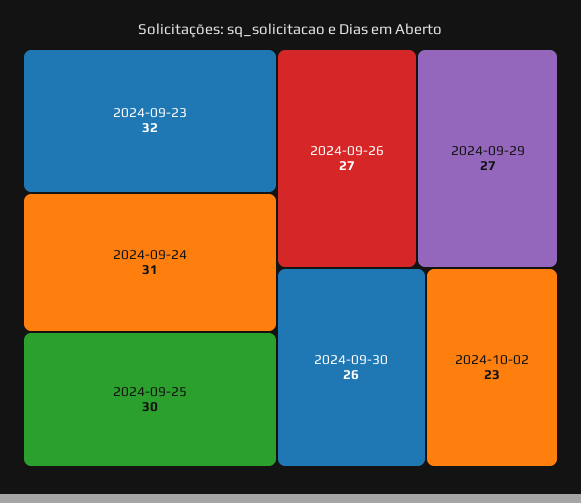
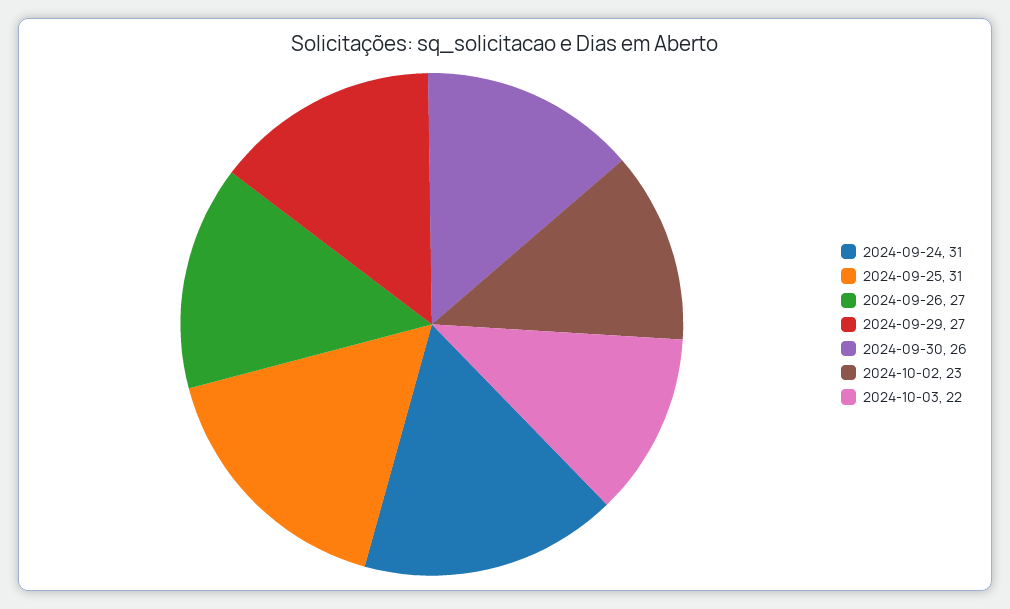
2024-09-23: 32 -> none
2024-09-25: 30 -> 31
2024-10-03: none -> 22

